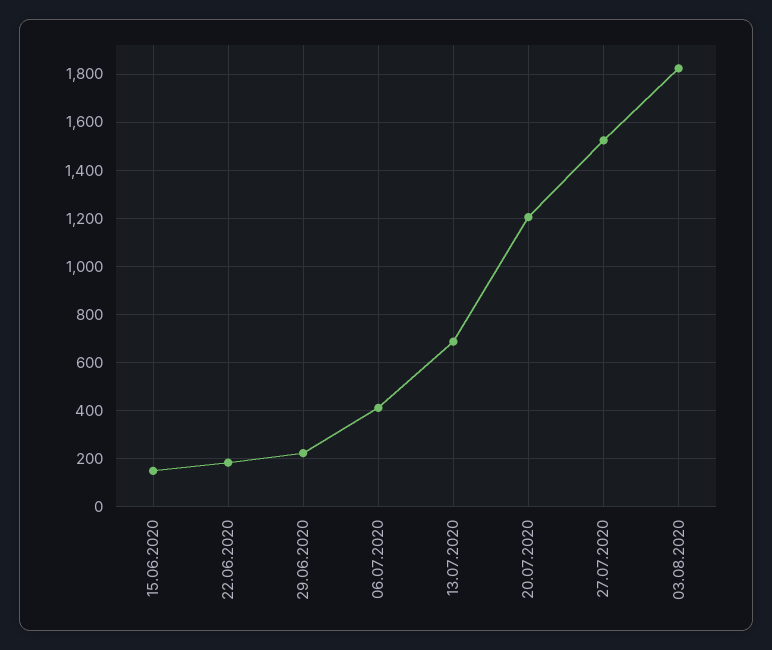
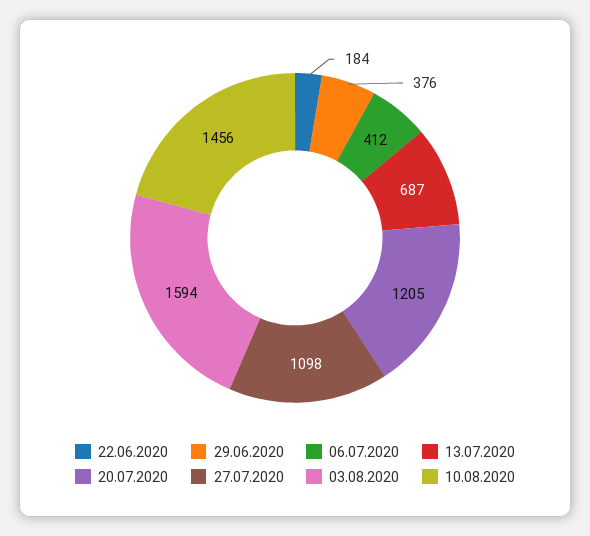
15.06.2020: 150 -> none
29.06.2020: 225 -> 376
27.07.2020: 1525 -> 1098
03.08.2020: 1825 -> 1594
10.08.2020: none -> 1456

